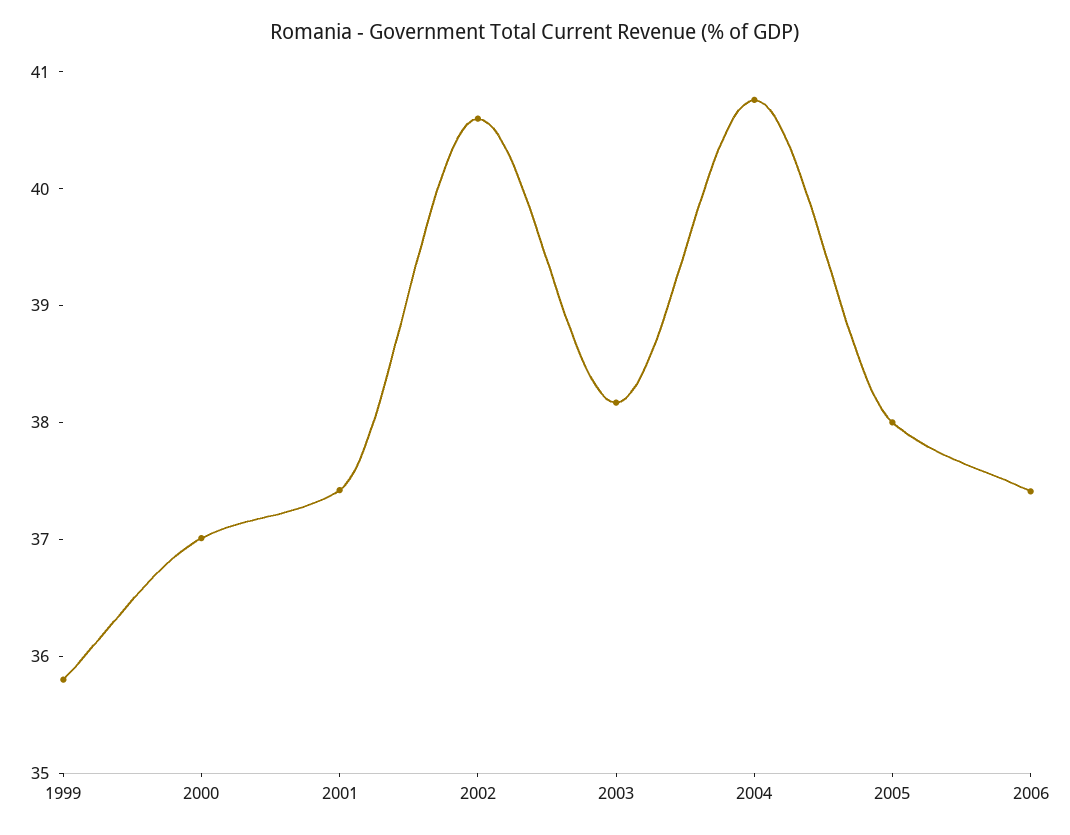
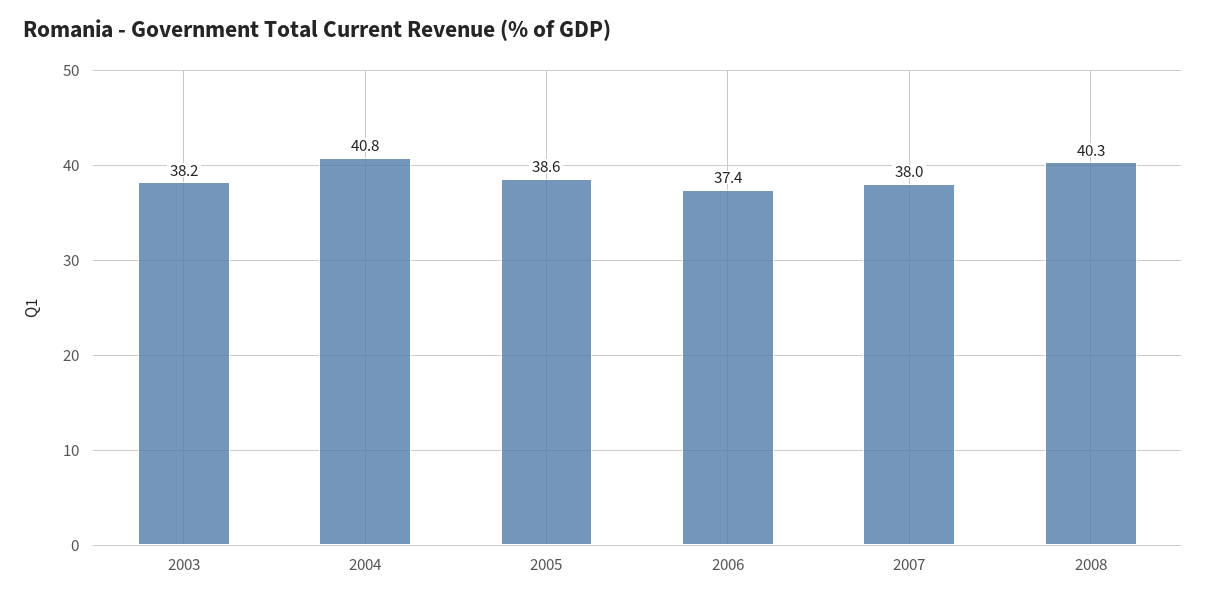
1999: 35.8 -> none
2000: 37 -> none
2001: 37.4 -> none
2002: 40.6 -> none
2005: 38 -> 38.6
2007: none -> 38
2008: none -> 40.3

